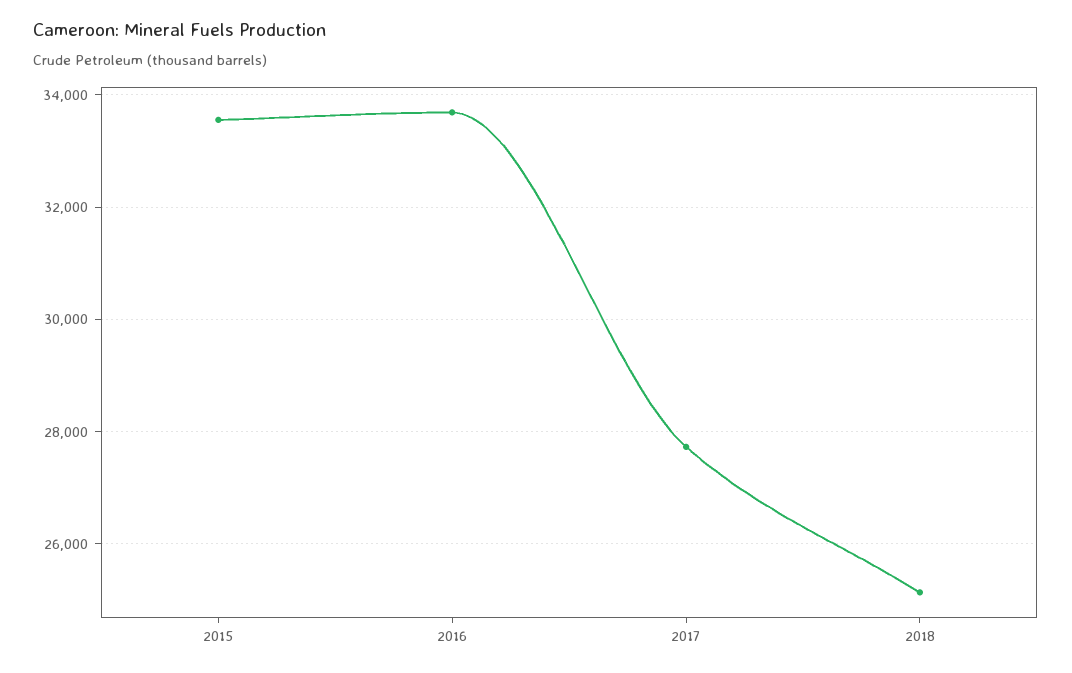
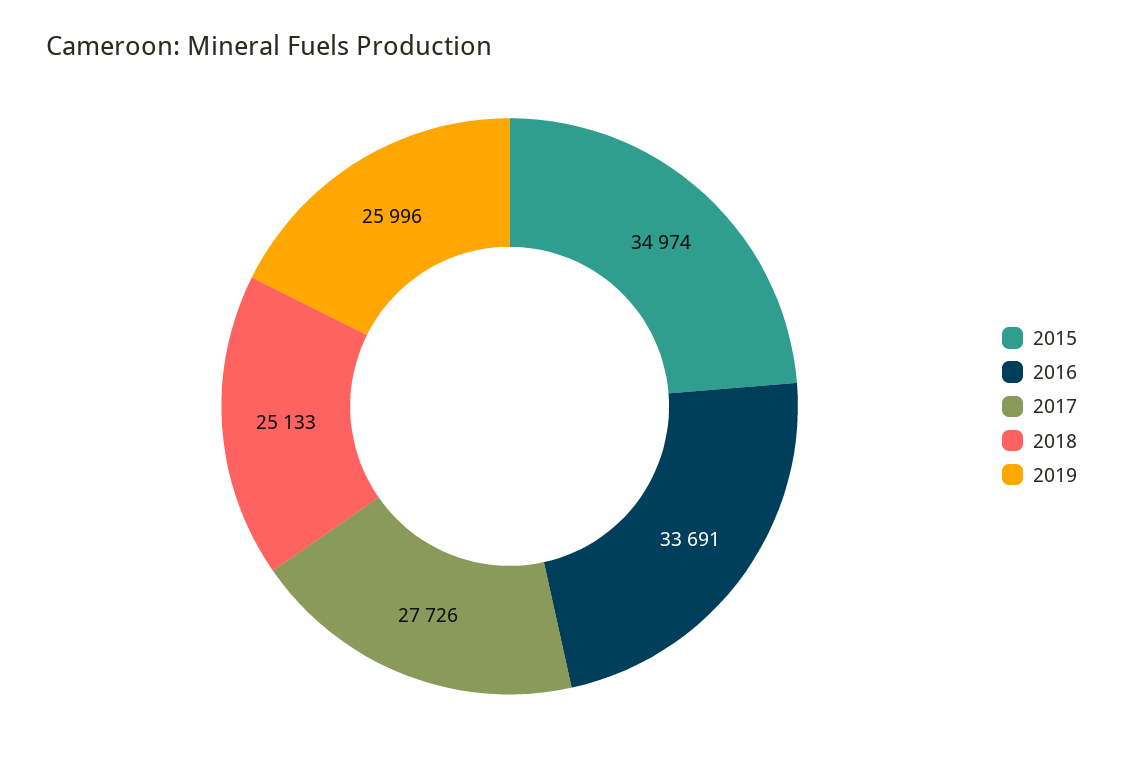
2015: 33600 -> 34974
2019: none -> 25996

